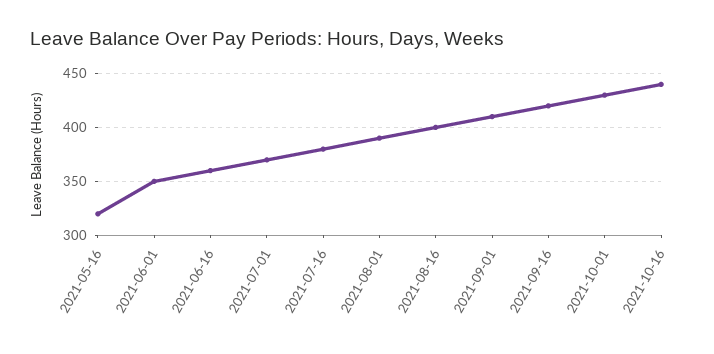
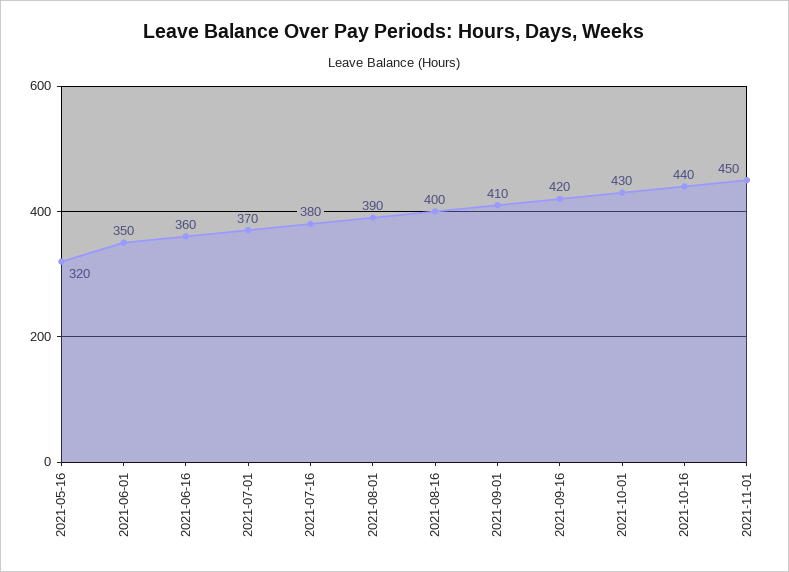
2021-11-01: none -> 450

